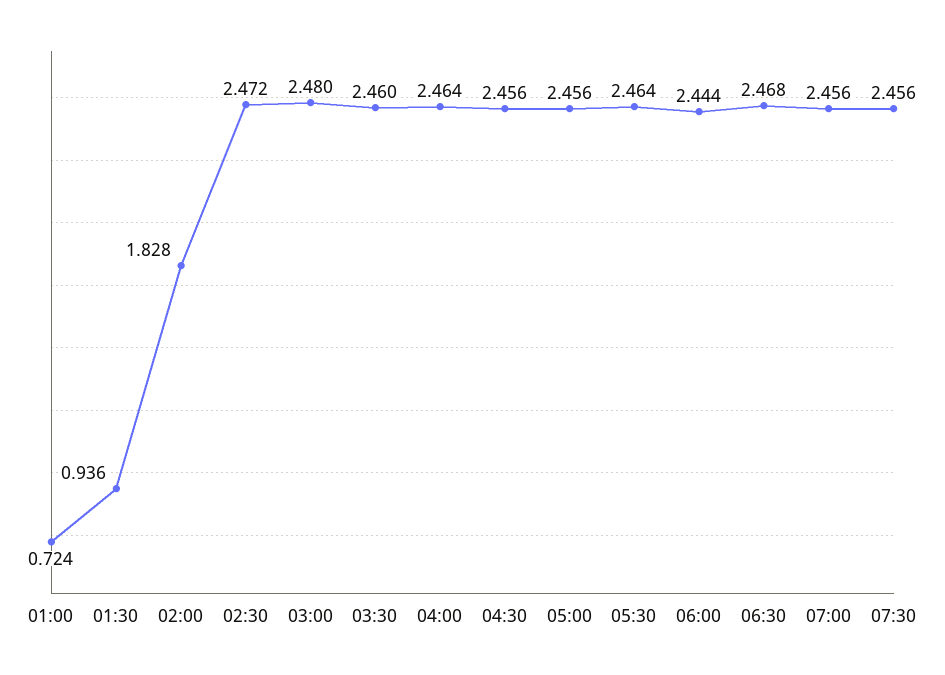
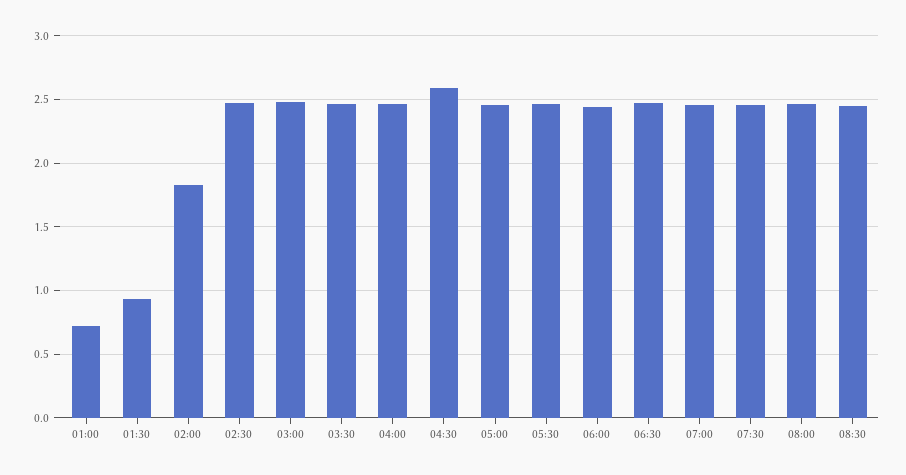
04:30: 2.456 -> 2.6
08:00: none -> 2.45
08:30: none -> 2.45

